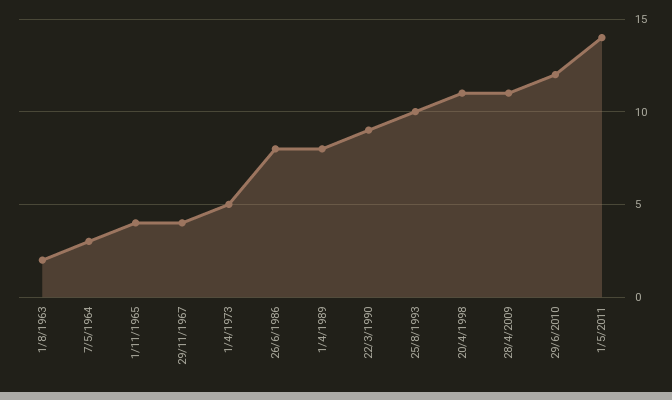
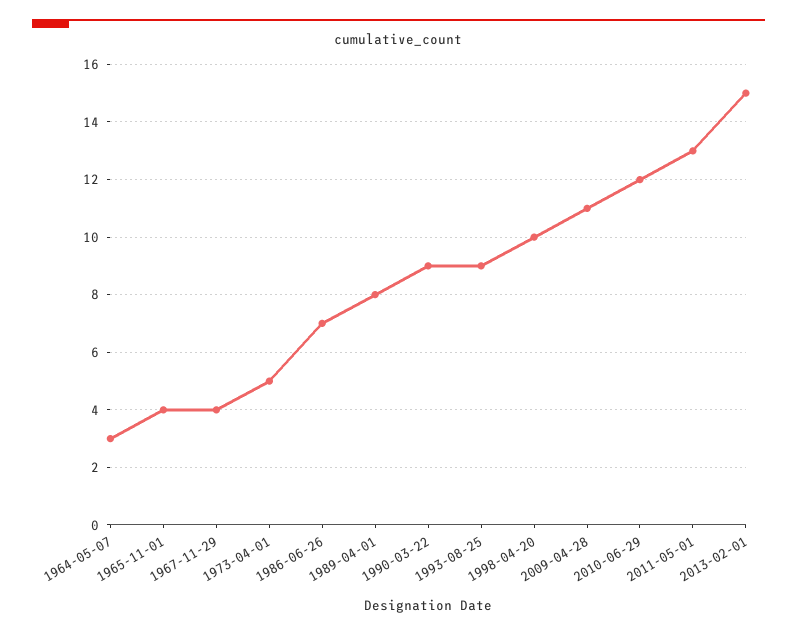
1/8/1963: 2 -> none
26/6/1986: 8 -> 7
25/8/1993: 10 -> 9
20/4/1998: 11 -> 10
1/5/2011: 14 -> 13
2013-02-01: none -> 15

